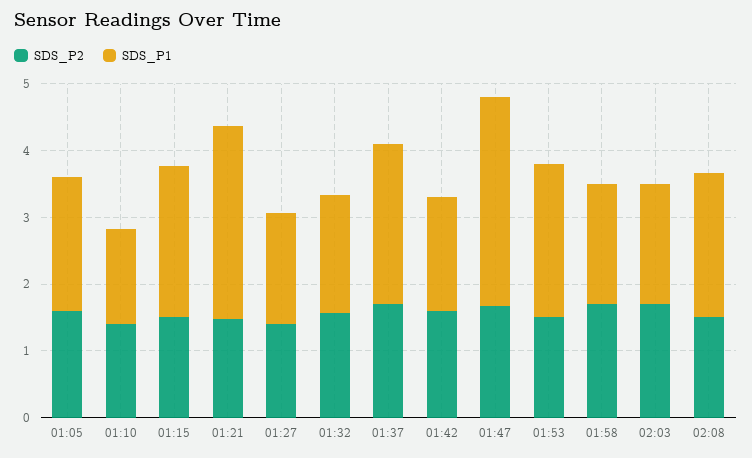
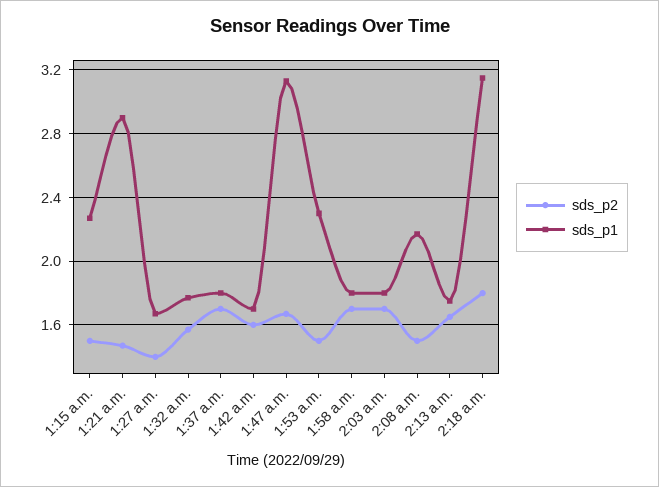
SDS_P2, 01:05: 1.6 -> none
SDS_P1, 01:05: 2 -> none
SDS_P2, 01:10: 1.4 -> none
SDS_P1, 01:10: 1.4 -> none
SDS_P1, 01:37: 2.4 -> 1.8
SDS_P2, 2:13 a.m.: none -> 1.65
SDS_P1, 2:13 a.m.: none -> 1.75
SDS_P2, 2:18 a.m.: none -> 1.8
SDS_P1, 2:18 a.m.: none -> 3.15

